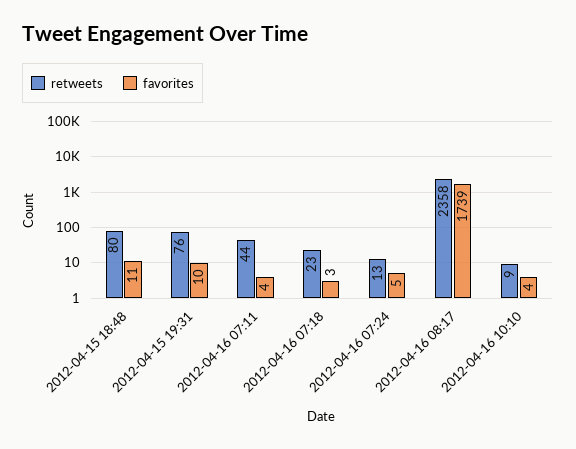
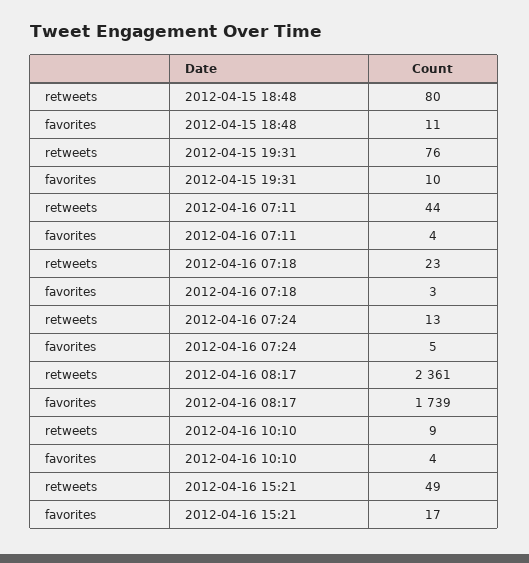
retweets, 2012-04-16 08:17: 2358 -> 2361
retweets, 2012-04-16 15:21: none -> 49
favorites, 2012-04-16 15:21: none -> 17

